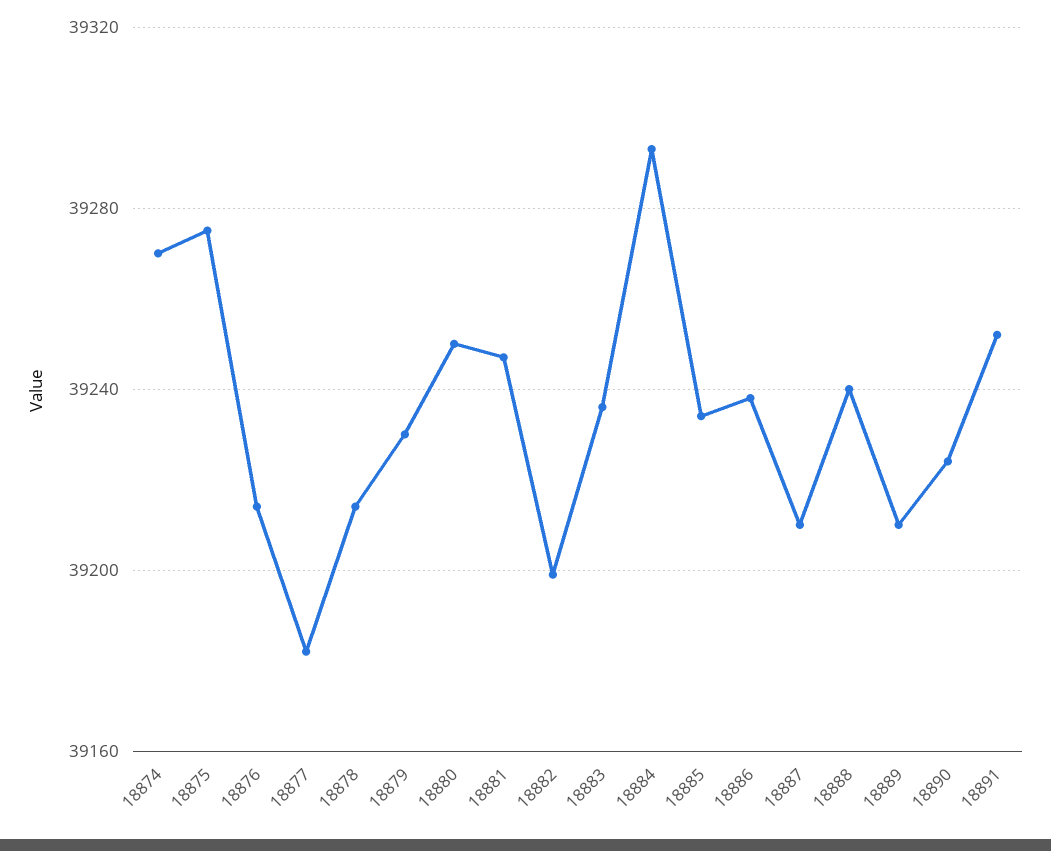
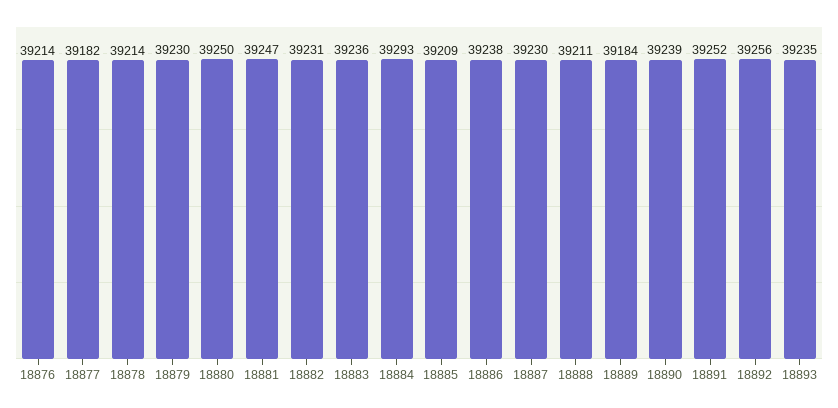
18874: 39270 -> none
18875: 39275 -> none
18882: 39200 -> 39231
18885: 39235 -> 39209
18887: 39210 -> 39230
18888: 39240 -> 39211
18889: 39210 -> 39184
18890: 39225 -> 39239
18892: none -> 39256
18893: none -> 39235

